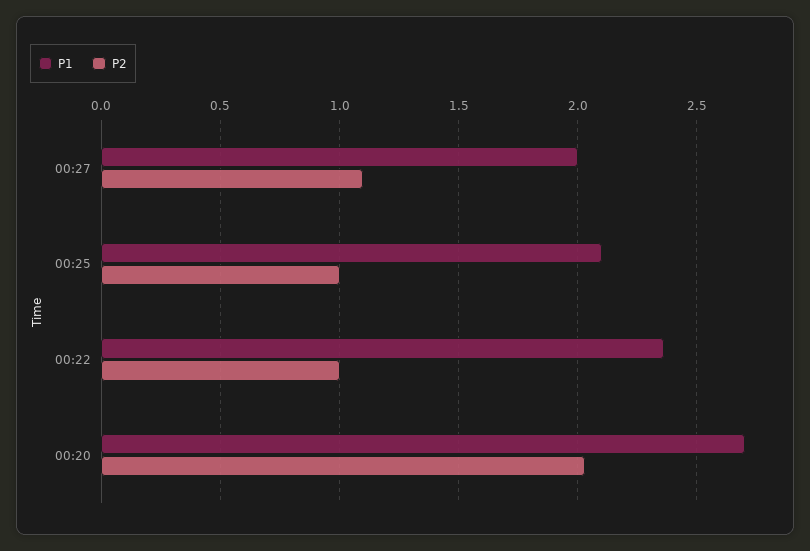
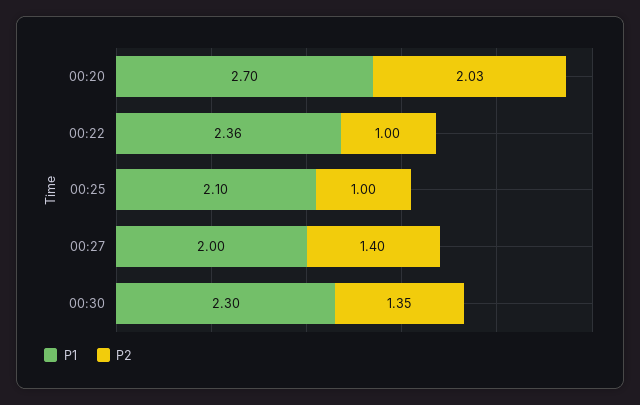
P2, 00:27: 1.1 -> 1.4
P1, 00:30: none -> 2.3
P2, 00:30: none -> 1.35

